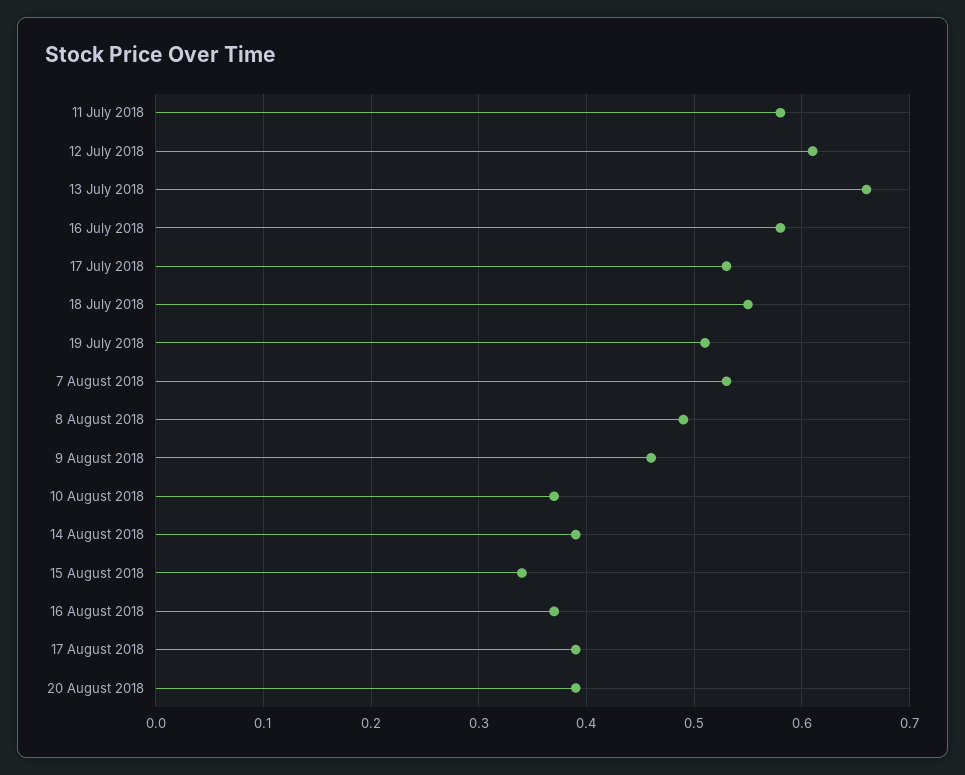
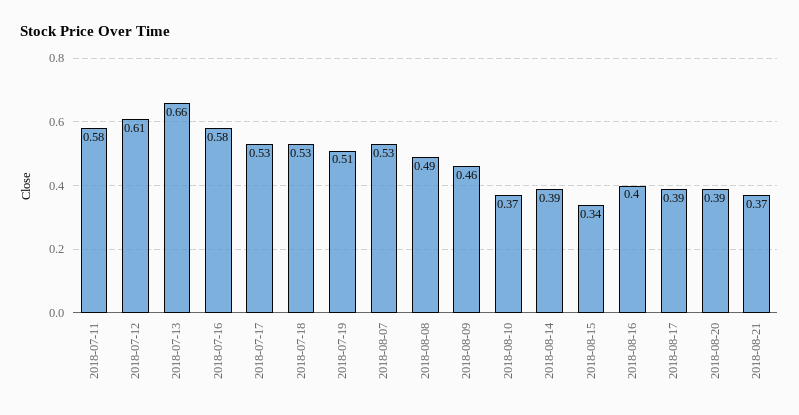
18 July 2018: 0.55 -> 0.53
16 August 2018: 0.37 -> 0.4
2018-08-21: none -> 0.37

